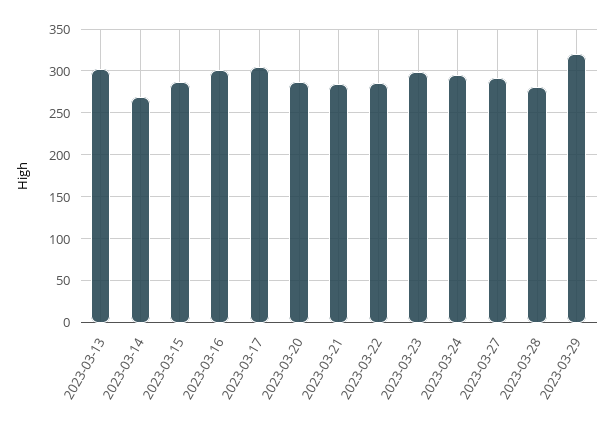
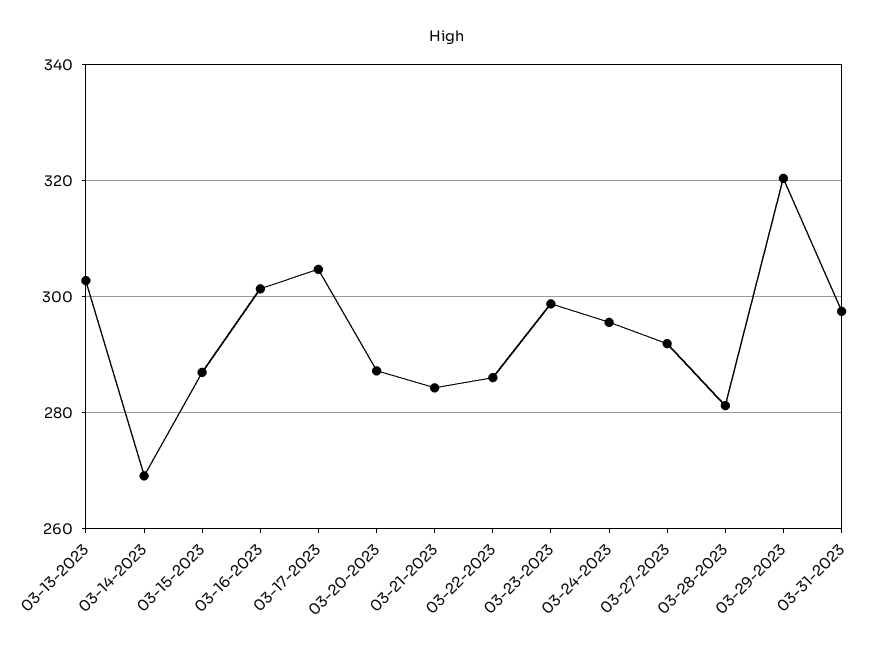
03-31-2023: none -> 298

